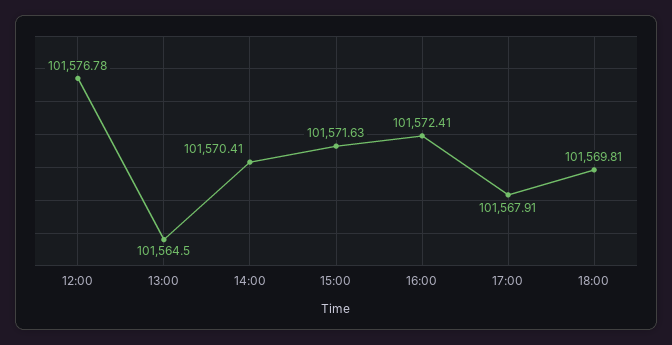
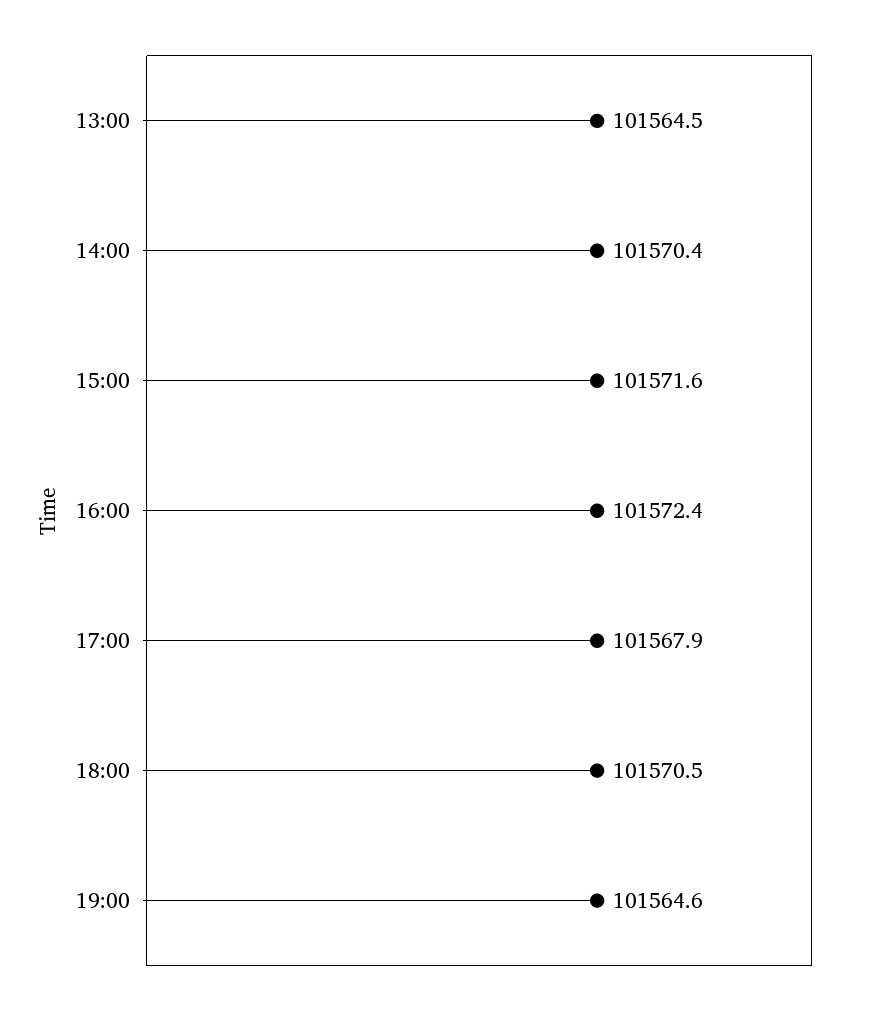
12:00: 101576.78 -> none
18:00: 101569.81 -> 101570.5
19:00: none -> 101564.6

